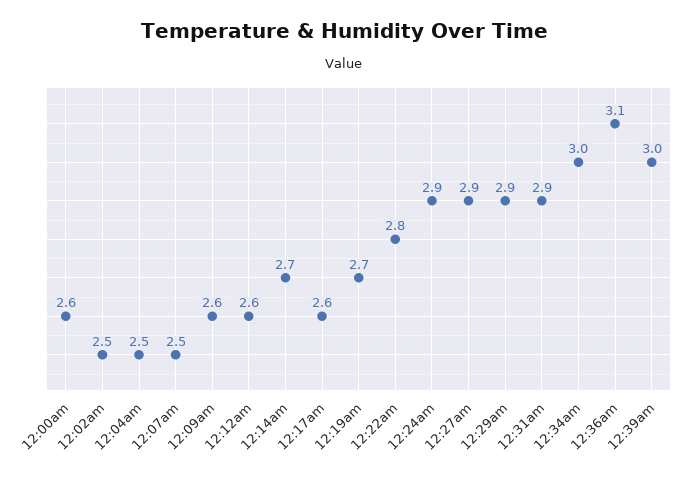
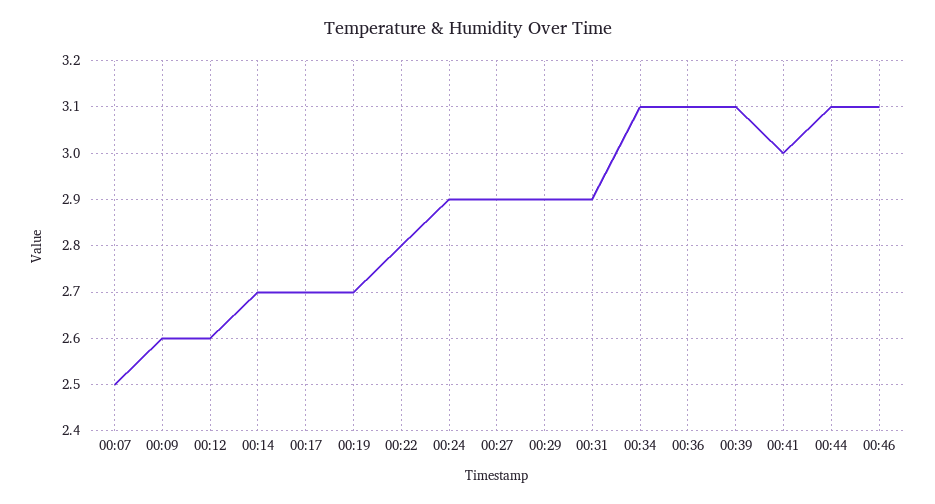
12:00am: 2.6 -> none
12:02am: 2.5 -> none
12:04am: 2.5 -> none
12:17am: 2.6 -> 2.7
12:34am: 3 -> 3.1
12:39am: 3 -> 3.1
00:41: none -> 3
00:44: none -> 3.1
00:46: none -> 3.1

